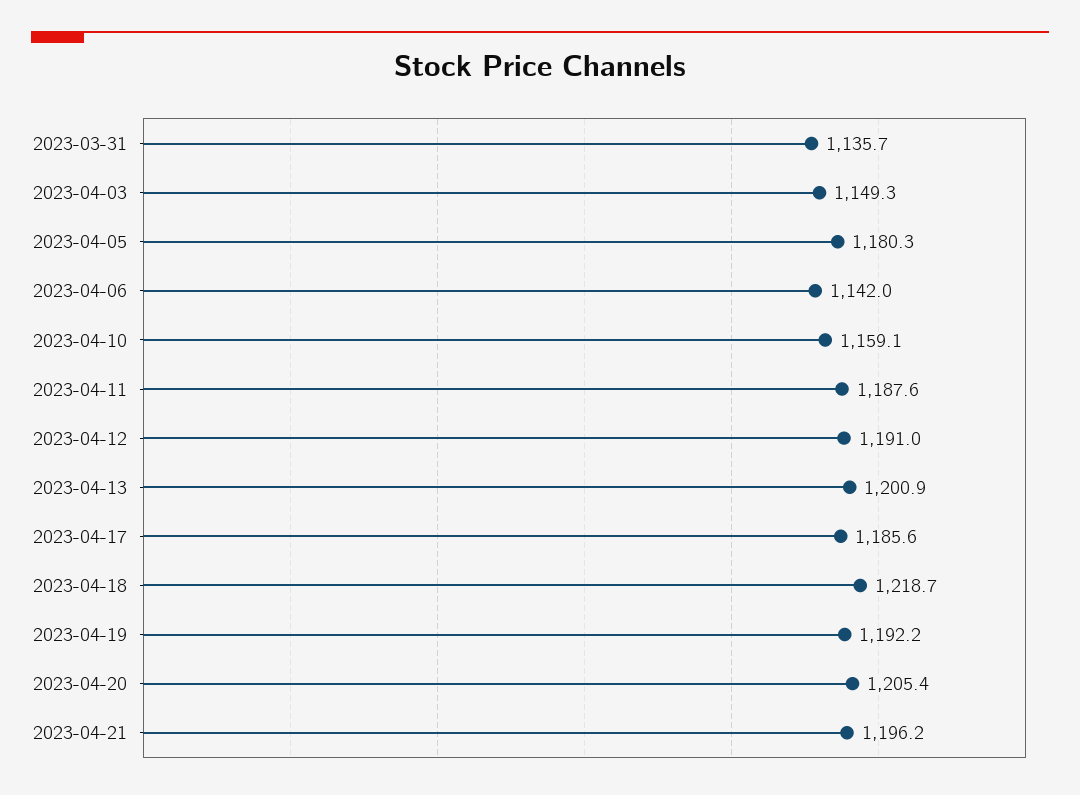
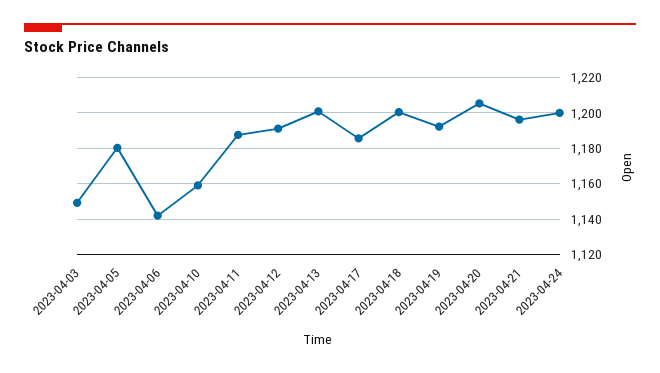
2023-03-31: 1135.7 -> none
2023-04-18: 1218.7 -> 1200
2023-04-24: none -> 1200

